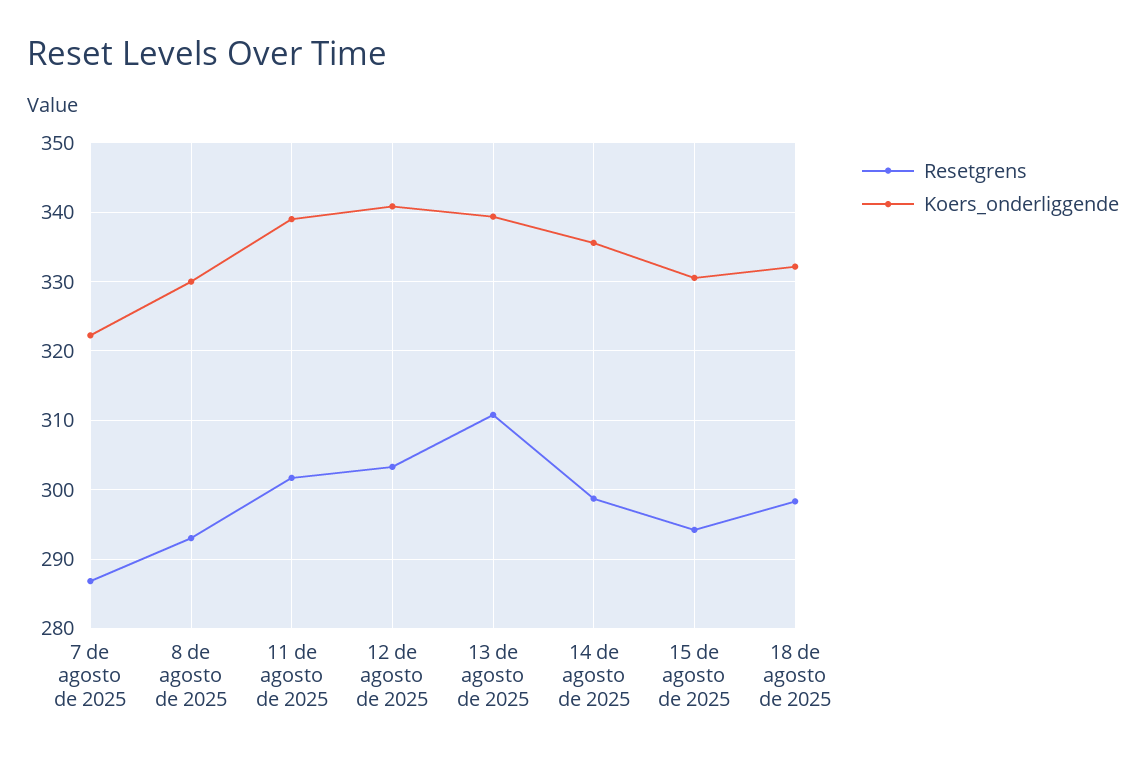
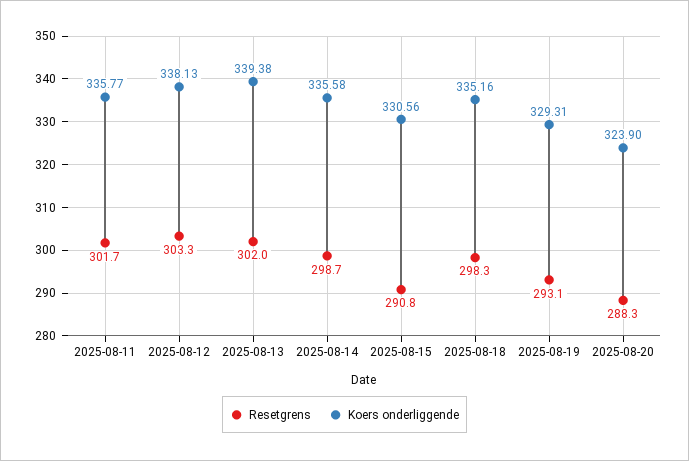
Resetgrens, 7 de agosto de 2025: 287 -> none
Koers_onderliggende, 7 de agosto de 2025: 322 -> none
Resetgrens, 8 de agosto de 2025: 293 -> none
Koers_onderliggende, 8 de agosto de 2025: 330 -> none
Koers_onderliggende, 11 de agosto de 2025: 339 -> 335.77
Koers_onderliggende, 12 de agosto de 2025: 341 -> 338.13
Resetgrens, 13 de agosto de 2025: 311 -> 302
Resetgrens, 15 de agosto de 2025: 294 -> 290.8
Koers_onderliggende, 18 de agosto de 2025: 332 -> 335.16
Resetgrens, 2025-08-19: none -> 293.1
Koers_onderliggende, 2025-08-19: none -> 329.31
Resetgrens, 2025-08-20: none -> 288.3
Koers_onderliggende, 2025-08-20: none -> 323.9

